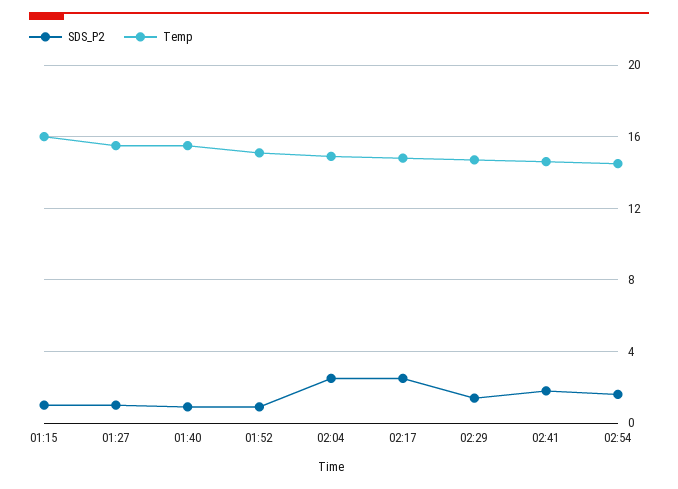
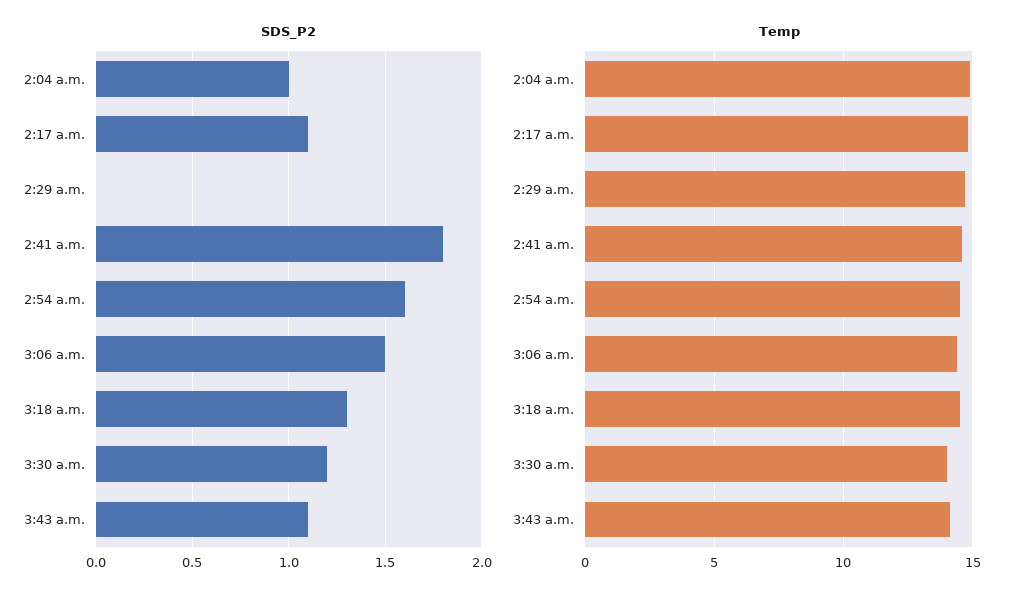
SDS_P2, 01:15: 1 -> none
Temp, 01:15: 16 -> none
SDS_P2, 01:27: 1 -> none
Temp, 01:27: 15.5 -> none
SDS_P2, 01:40: 1 -> none
Temp, 01:40: 15.5 -> none
SDS_P2, 01:52: 1 -> none
Temp, 01:52: 15 -> none
SDS_P2, 02:04: 2.5 -> 1
SDS_P2, 02:17: 2.5 -> 1.1
SDS_P2, 02:29: 1.5 -> 0
SDS_P2, 3:06 a.m.: none -> 1.5
SDS_P2, 3:18 a.m.: none -> 1.3
SDS_P2, 3:30 a.m.: none -> 1.2
SDS_P2, 3:43 a.m.: none -> 1.1
Temp, 3:06 a.m.: none -> 14.5
Temp, 3:18 a.m.: none -> 14.5
Temp, 3:30 a.m.: none -> 14
Temp, 3:43 a.m.: none -> 14

